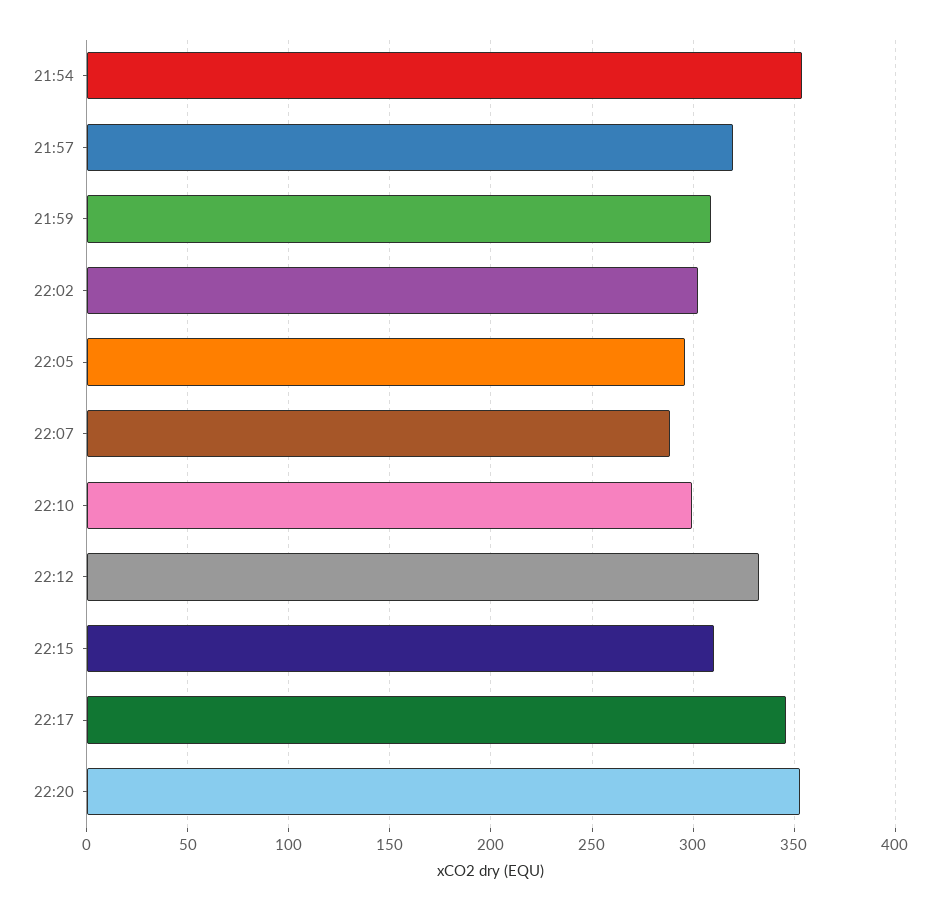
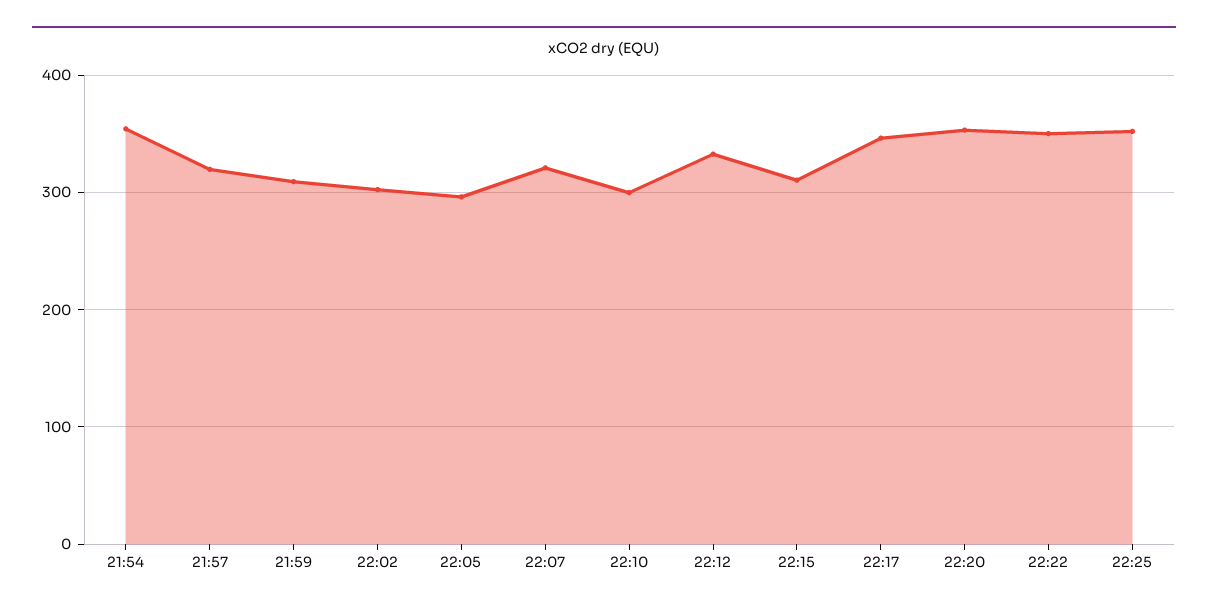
22:07: 290 -> 320
22:22: none -> 350
22:25: none -> 350

